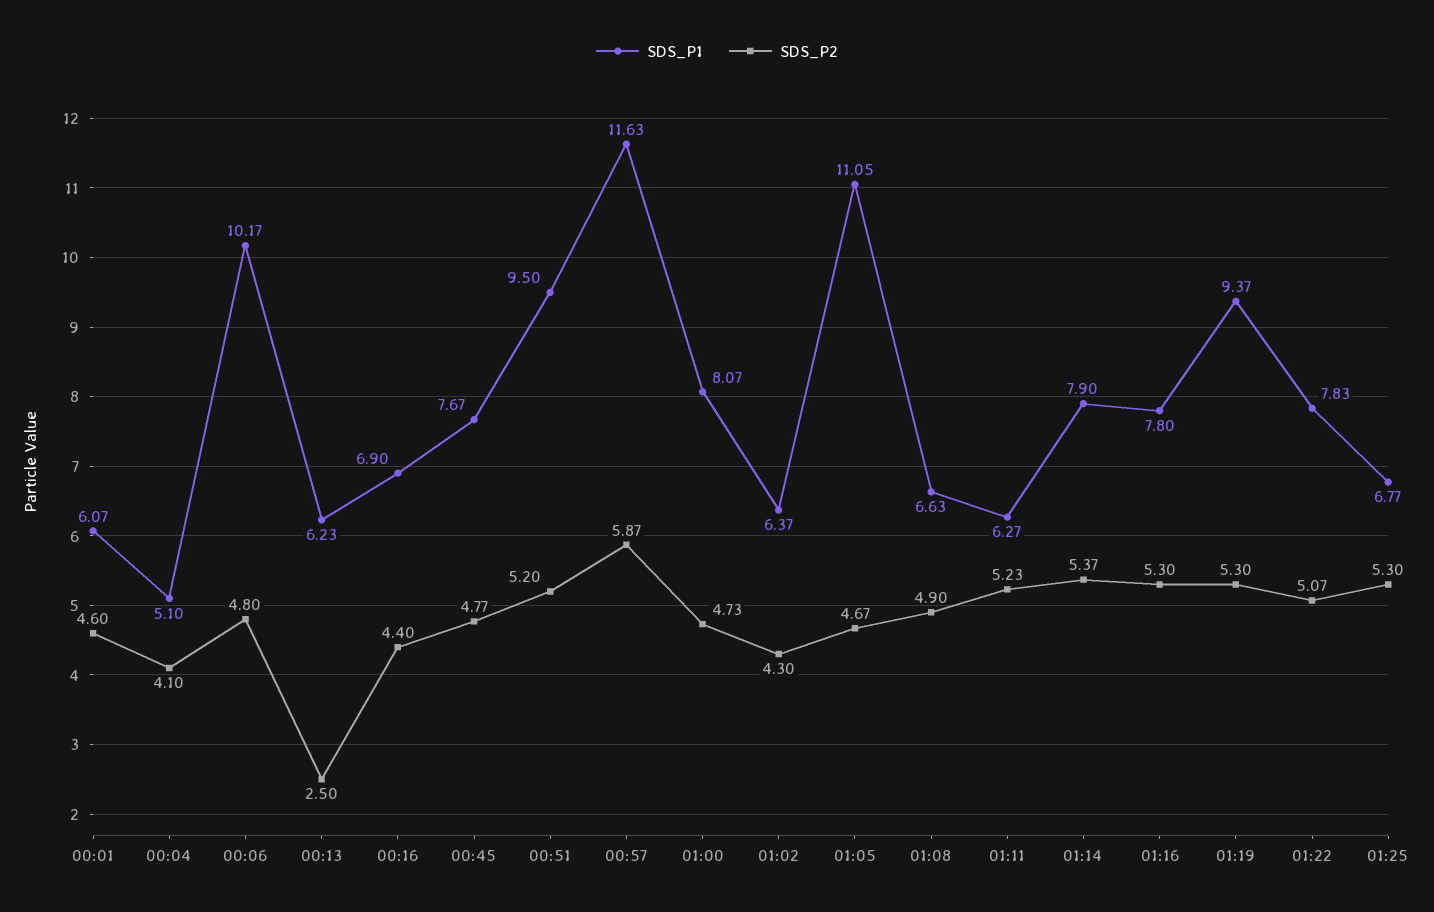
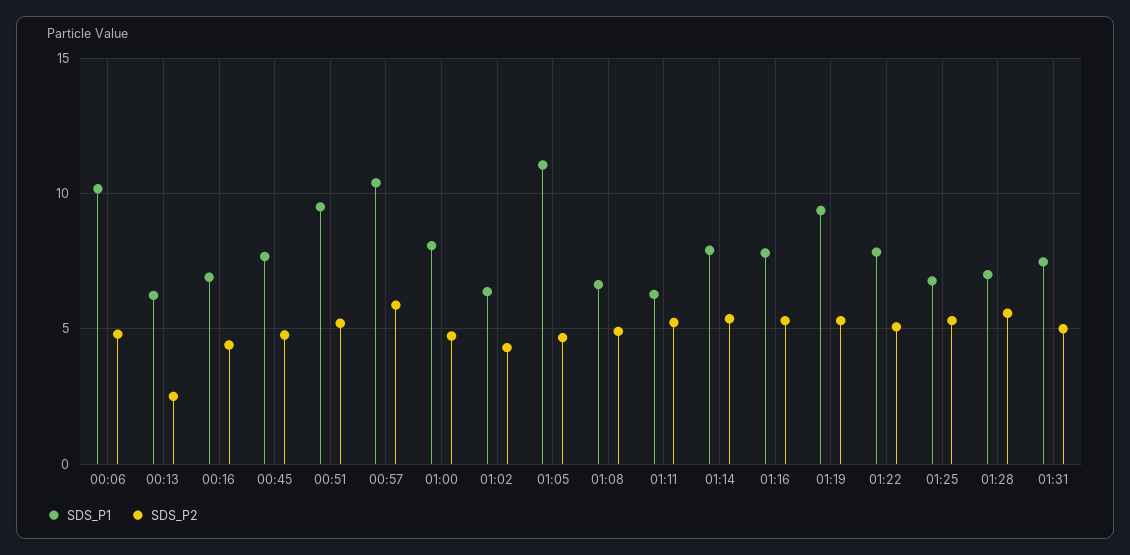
SDS_P1, 00:01: 6.07 -> none
SDS_P2, 00:01: 4.6 -> none
SDS_P1, 00:04: 5.1 -> none
SDS_P2, 00:04: 4.1 -> none
SDS_P1, 00:57: 11.63 -> 10.5
SDS_P1, 01:28: none -> 7
SDS_P2, 01:28: none -> 5.5
SDS_P1, 01:31: none -> 7.5
SDS_P2, 01:31: none -> 5

